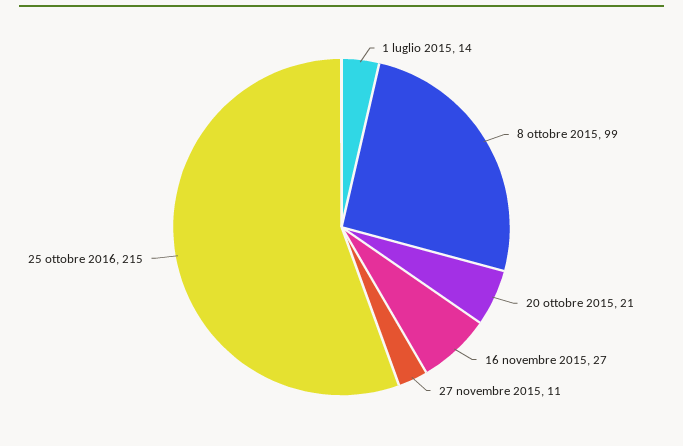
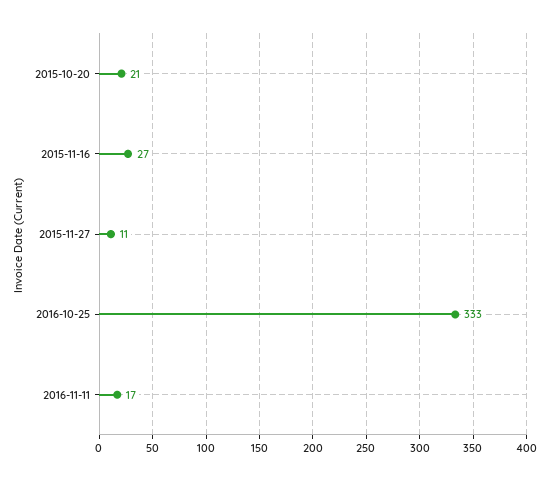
1 luglio 2015: 14 -> none
8 ottobre 2015: 99 -> none
25 ottobre 2016: 215 -> 333
2016-11-11: none -> 17

